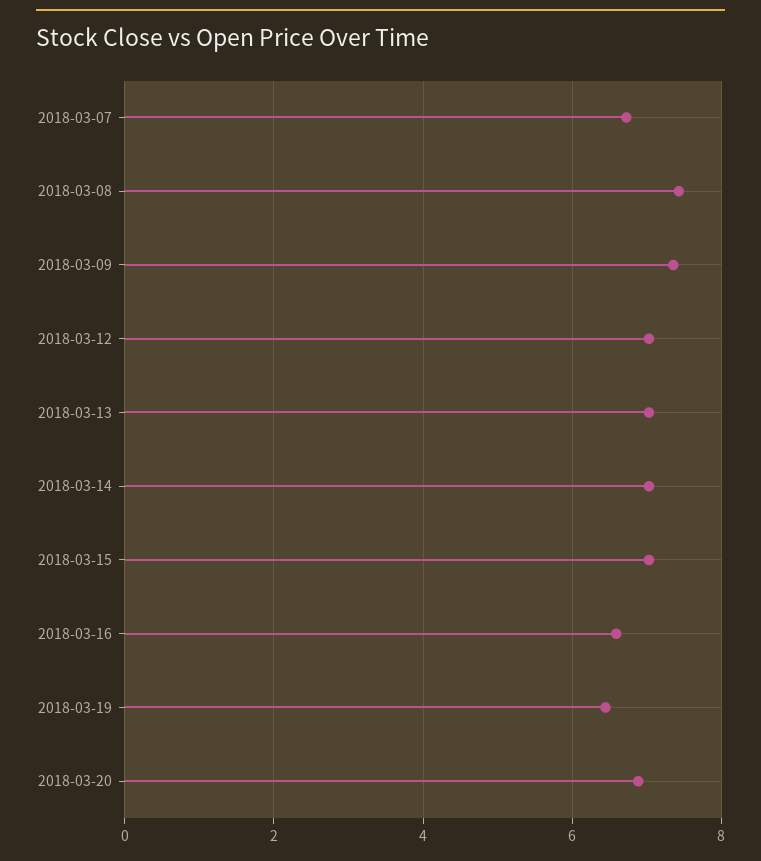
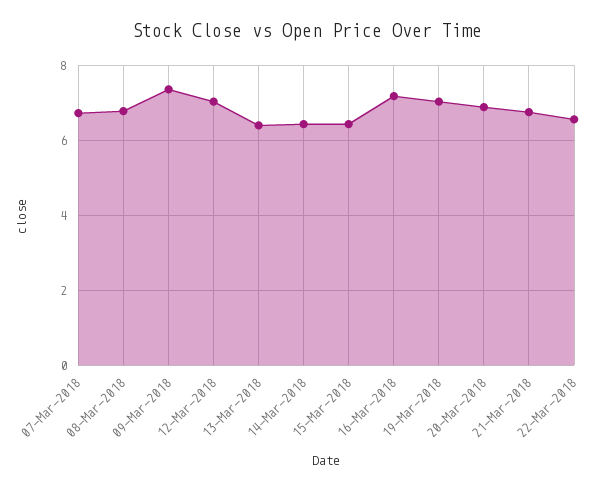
2018-03-08: 7.4 -> 6.8
2018-03-13: 7 -> 6.4
2018-03-14: 7 -> 6.4
2018-03-15: 7 -> 6.4
2018-03-16: 6.6 -> 7.2
2018-03-19: 6.4 -> 7
21-Mar-2018: none -> 6.8
22-Mar-2018: none -> 6.6

